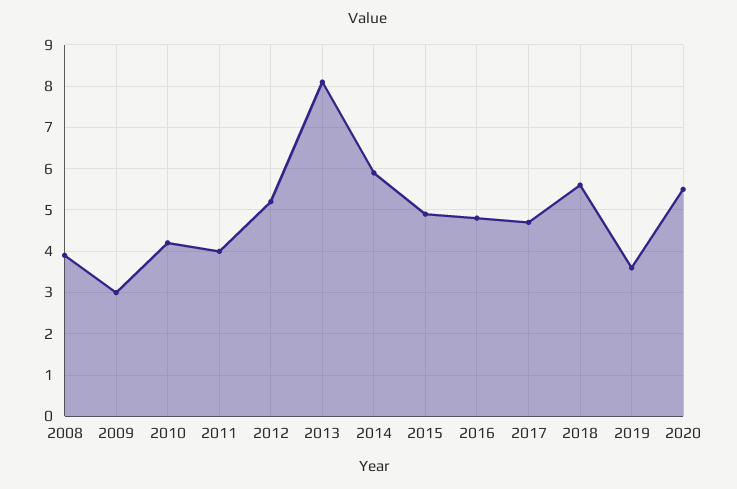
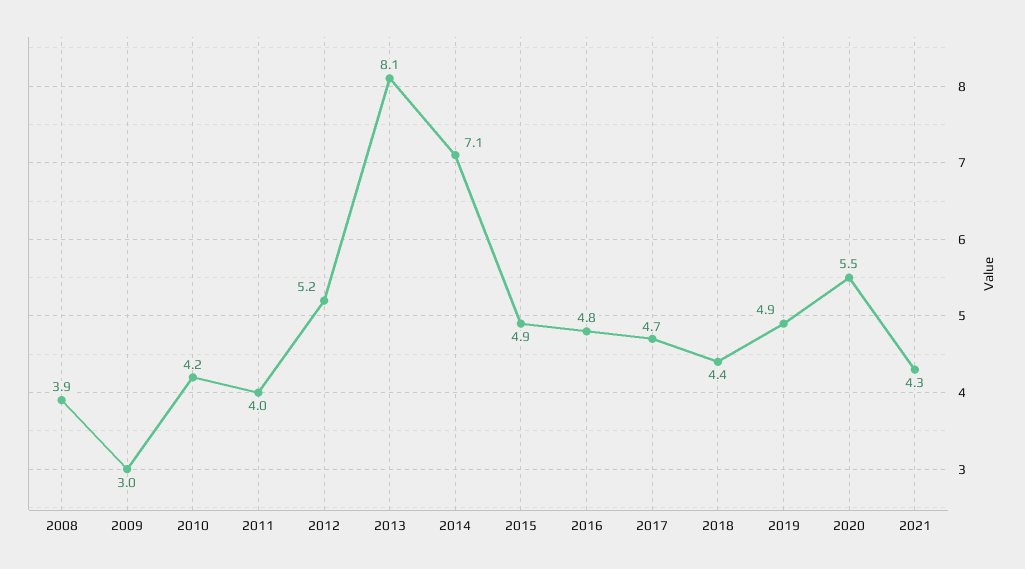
2014: 6 -> 7.1
2018: 5.5 -> 4.4
2019: 3.5 -> 4.9
2021: none -> 4.3

